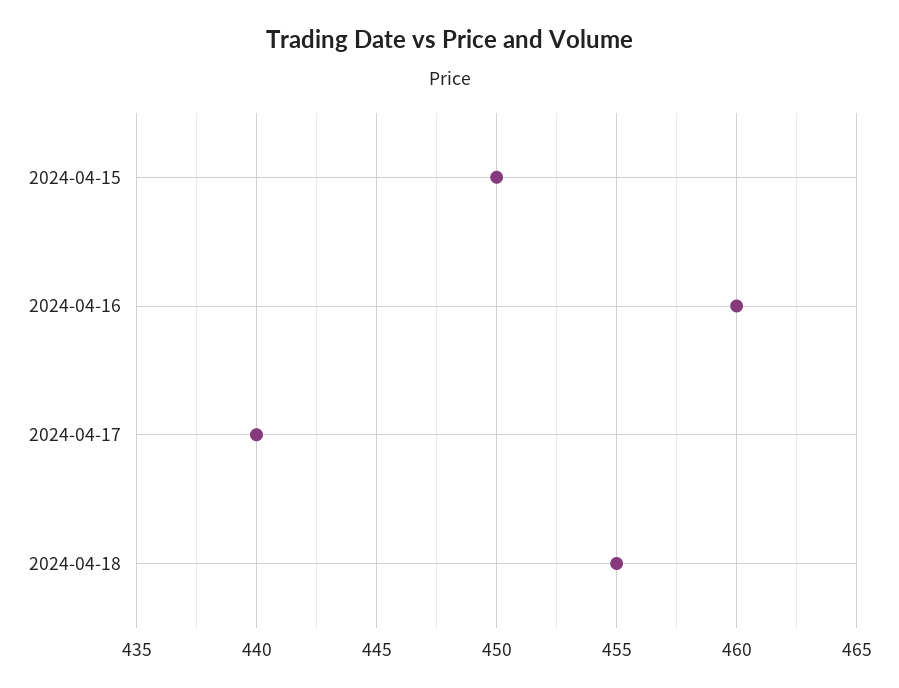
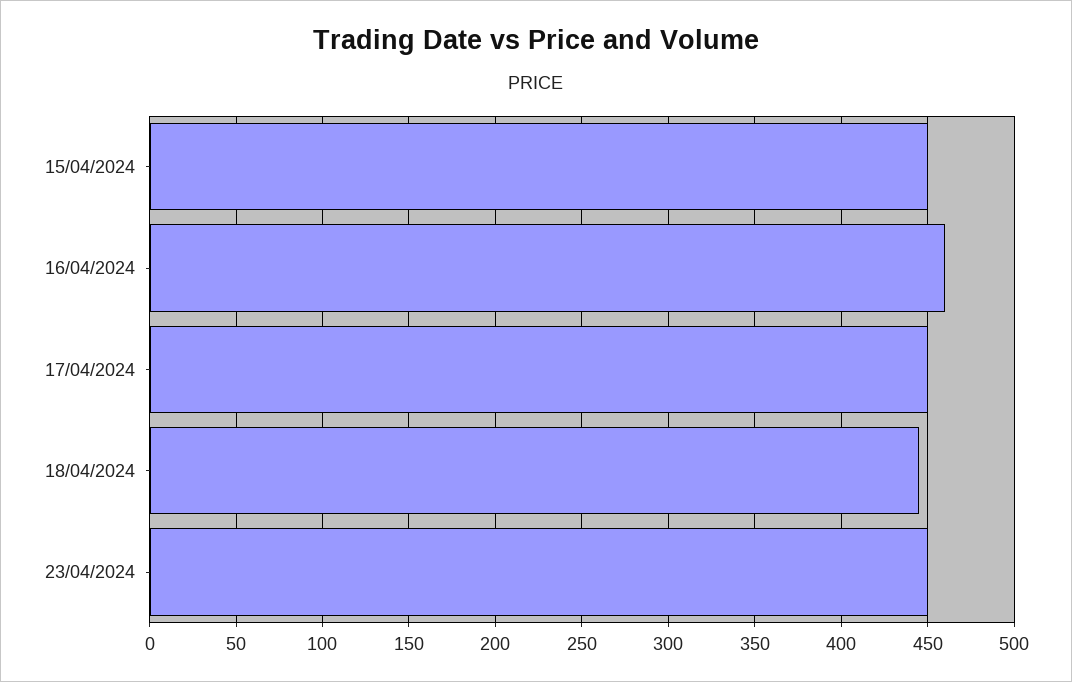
2024-04-17: 440 -> 450
2024-04-18: 455 -> 445
23/04/2024: none -> 450

